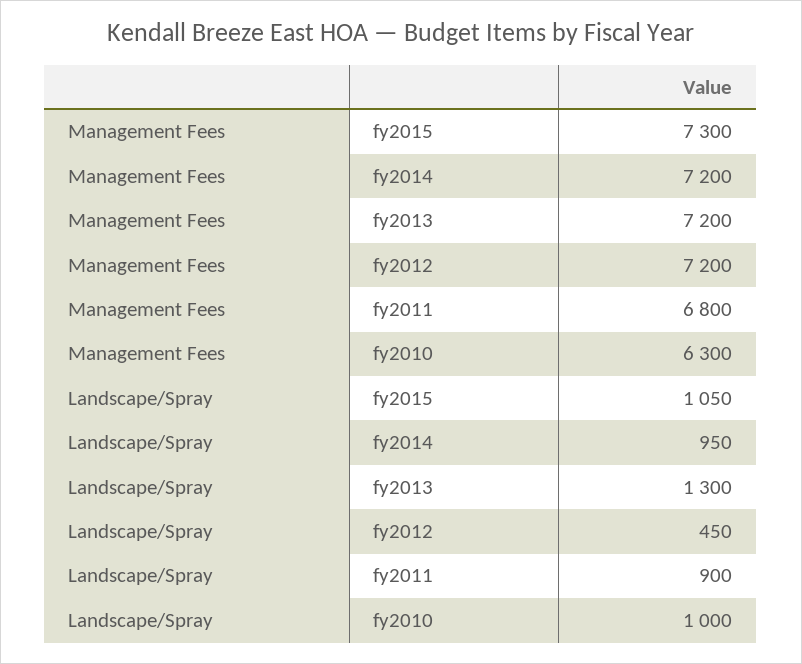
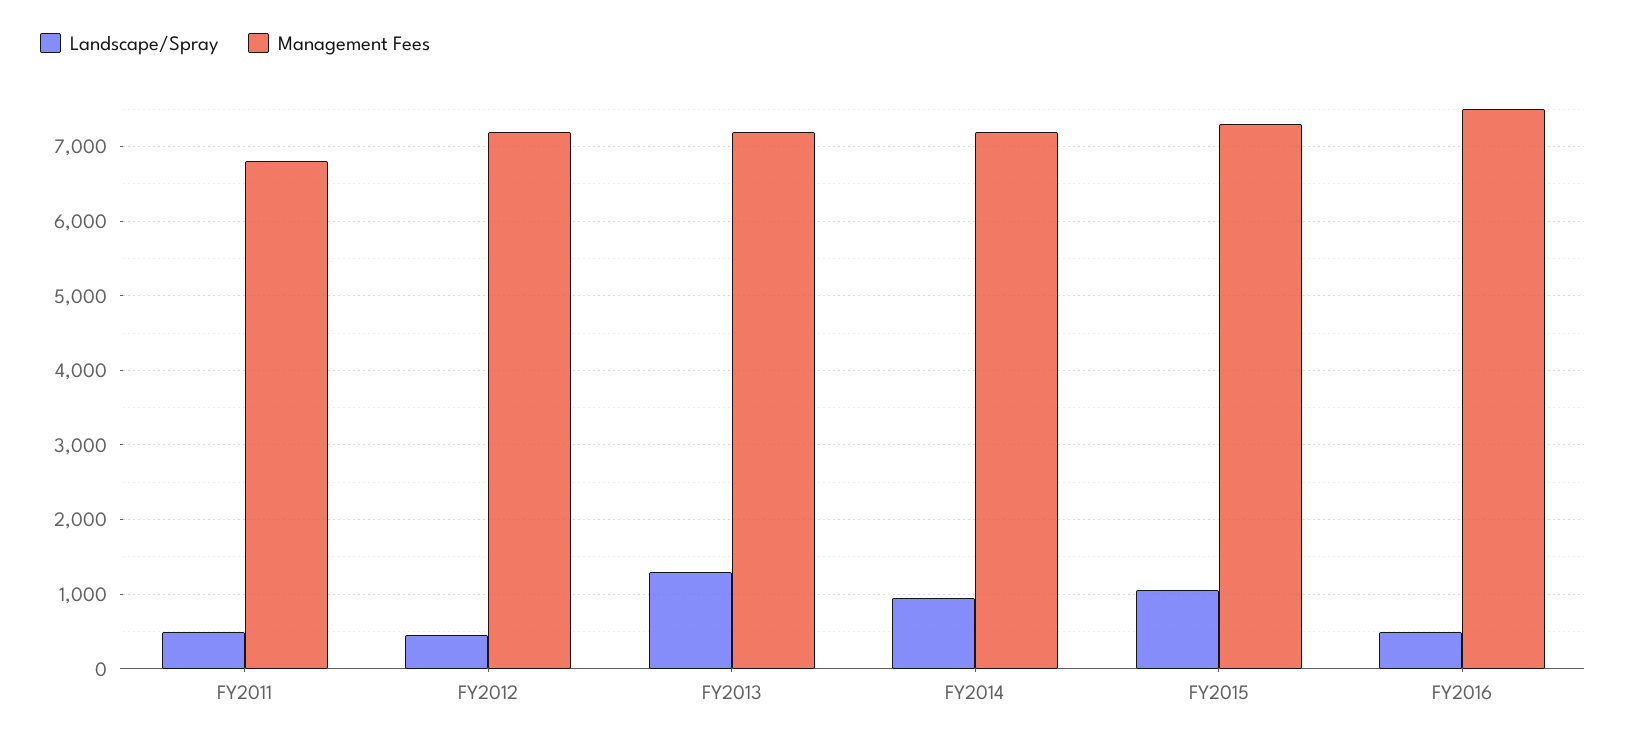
Management Fees, fy2010: 6300 -> none
Landscape/Spray, fy2011: 900 -> 500
Landscape/Spray, fy2010: 1000 -> none
Landscape/Spray, FY2016: none -> 500
Management Fees, FY2016: none -> 7500

